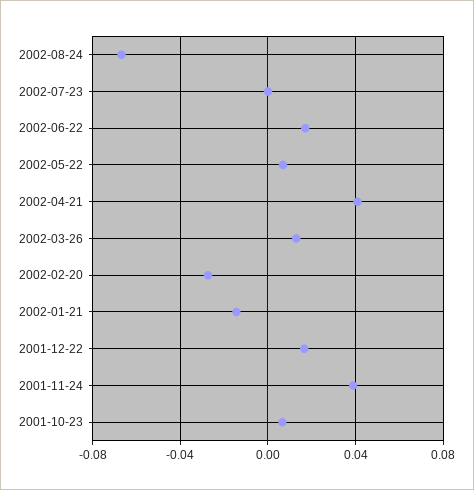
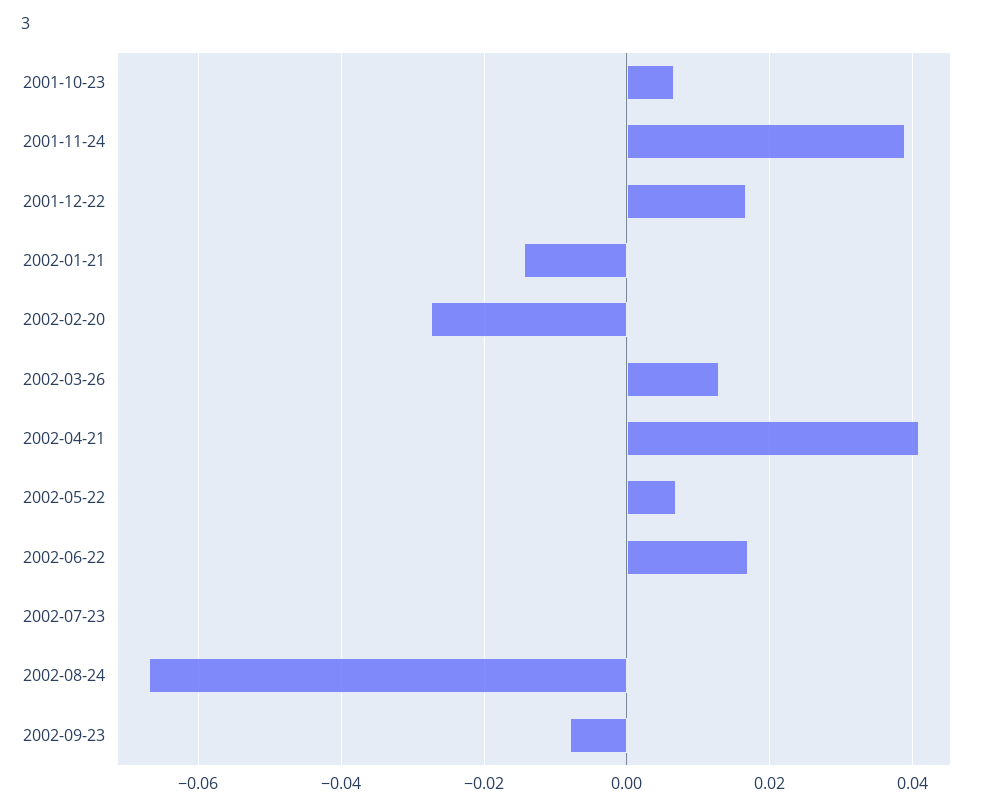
2002-09-23: none -> -0.008

